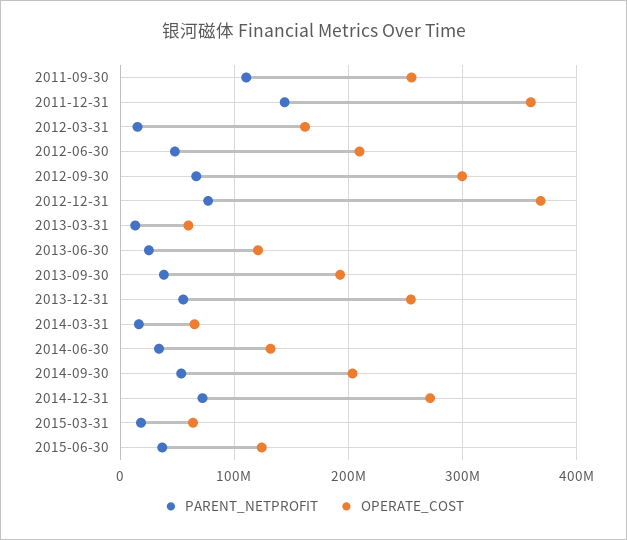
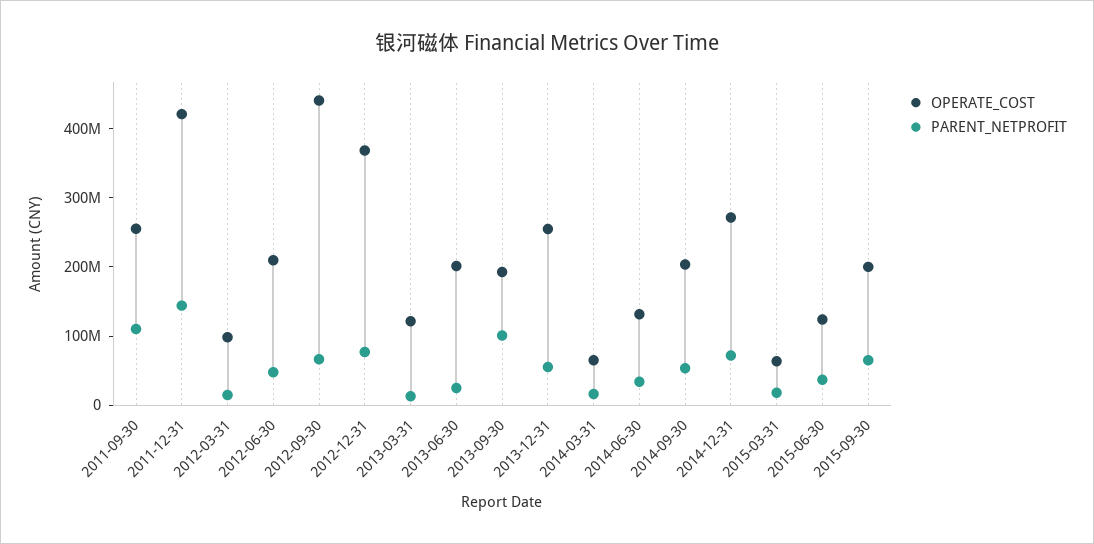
OPERATE_COST, 2011-12-31: 360000000 -> 420000000
OPERATE_COST, 2012-03-31: 160000000 -> 100000000
OPERATE_COST, 2012-09-30: 300000000 -> 440000000
OPERATE_COST, 2013-03-31: 60000000 -> 120000000
OPERATE_COST, 2013-06-30: 120000000 -> 200000000
PARENT_NETPROFIT, 2013-09-30: 40000000 -> 100000000
OPERATE_COST, 2015-09-30: none -> 200000000
PARENT_NETPROFIT, 2015-09-30: none -> 60000000

